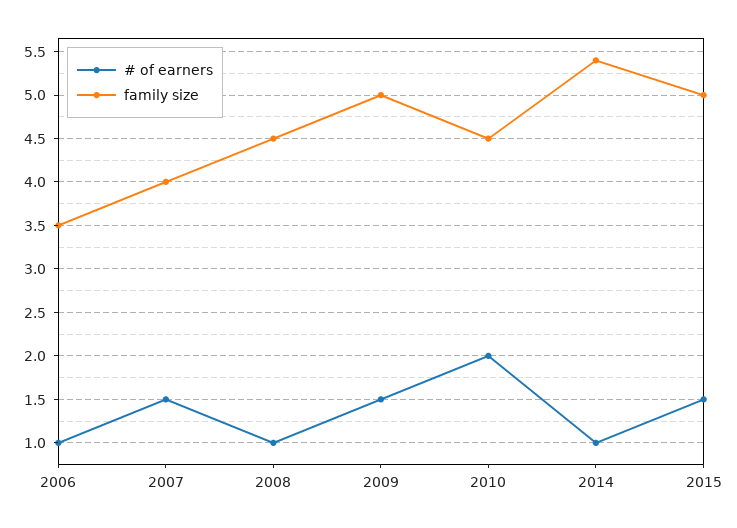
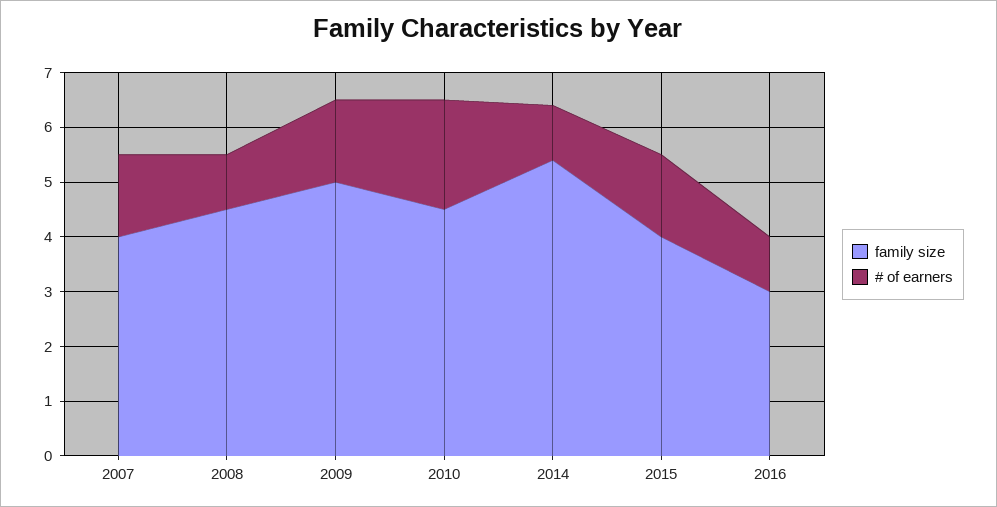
# of earners, 2006: 1 -> none
family size, 2006: 3.5 -> none
family size, 2015: 5 -> 4
family size, 2016: none -> 3
# of earners, 2016: none -> 1

